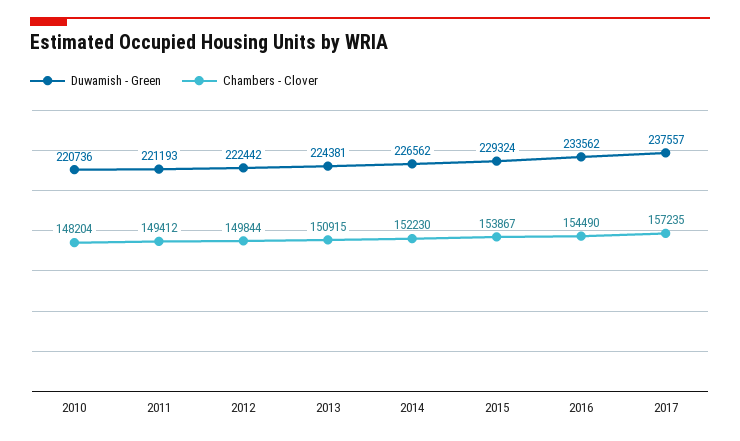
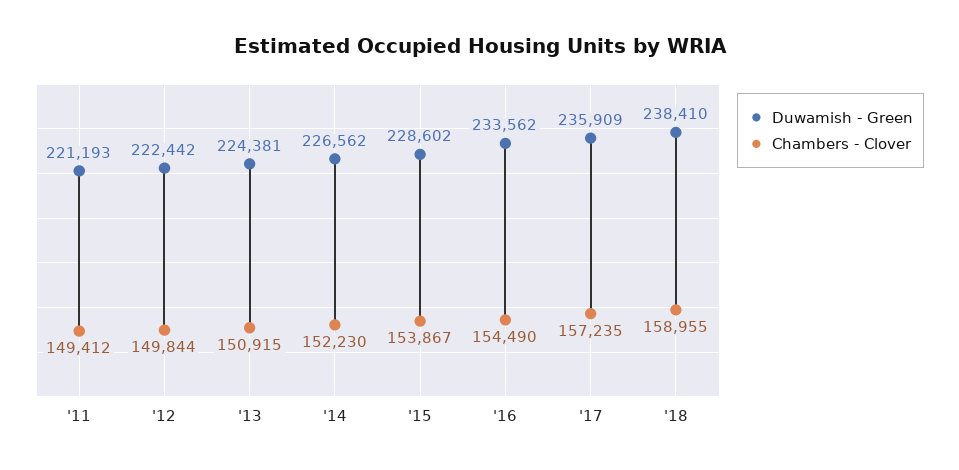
Duwamish - Green, 2010: 220736 -> none
Chambers - Clover, 2010: 148204 -> none
Duwamish - Green, 2015: 229324 -> 228602
Duwamish - Green, 2017: 237557 -> 235909
Duwamish - Green, '18: none -> 238410
Chambers - Clover, '18: none -> 158955

